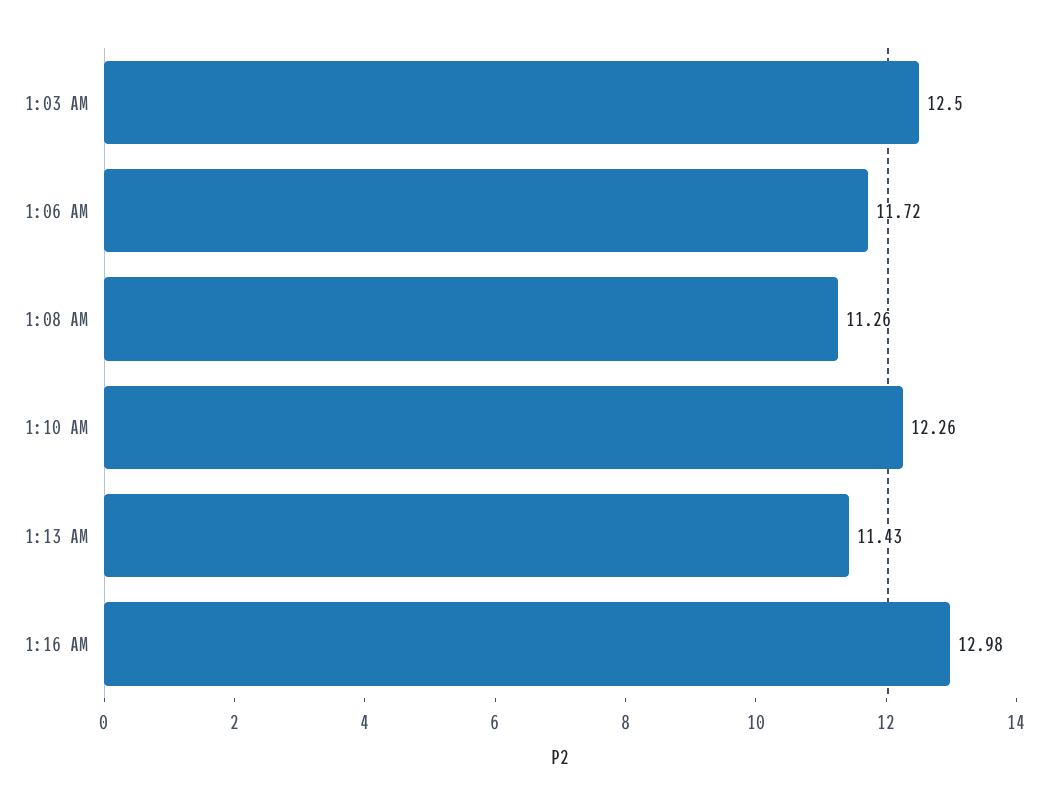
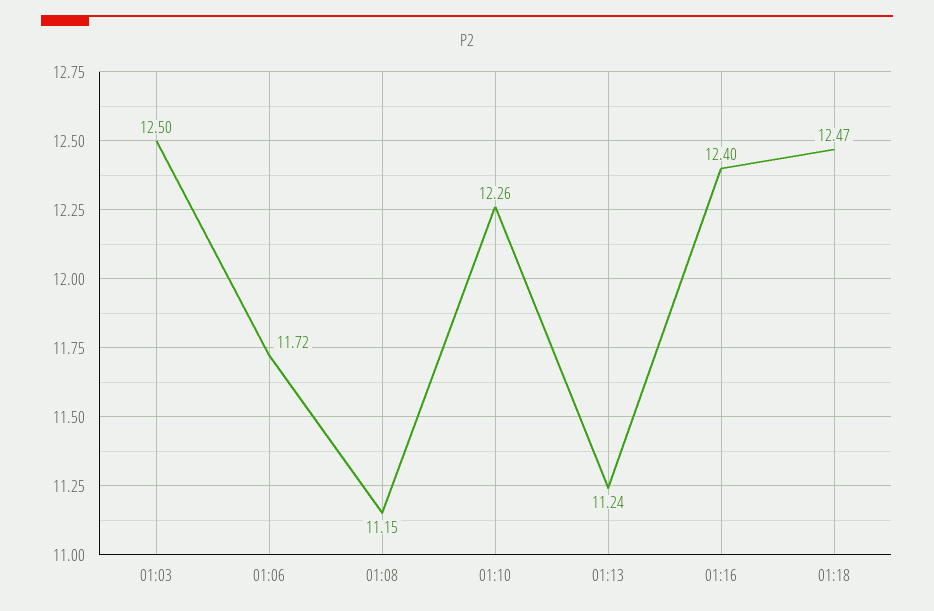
1:08 AM: 11.26 -> 11.15
1:13 AM: 11.43 -> 11.24
1:16 AM: 12.98 -> 12.4
01:18: none -> 12.47

